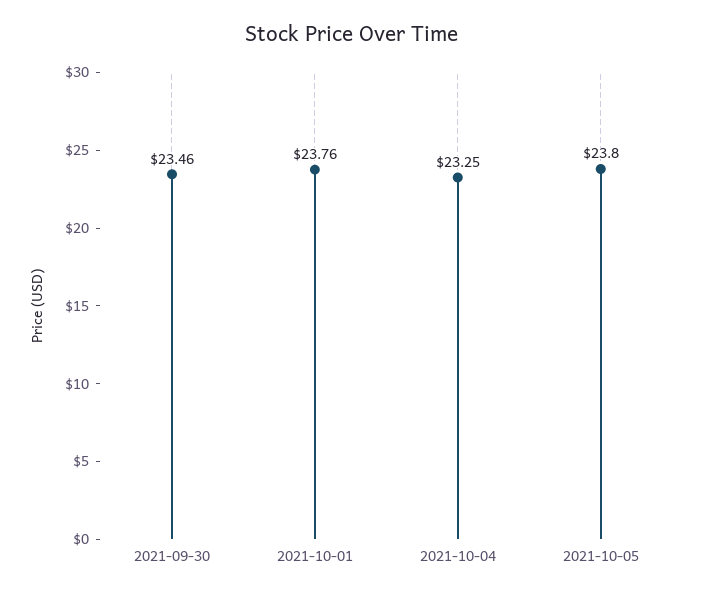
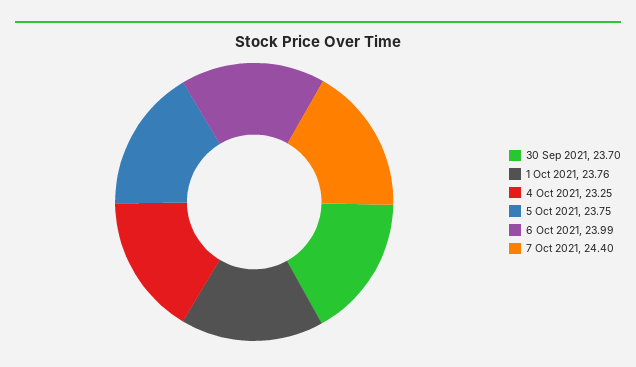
2021-09-30: 23.46 -> 23.7
2021-10-05: 23.8 -> 23.75
6 Oct 2021: none -> 23.99
7 Oct 2021: none -> 24.4

